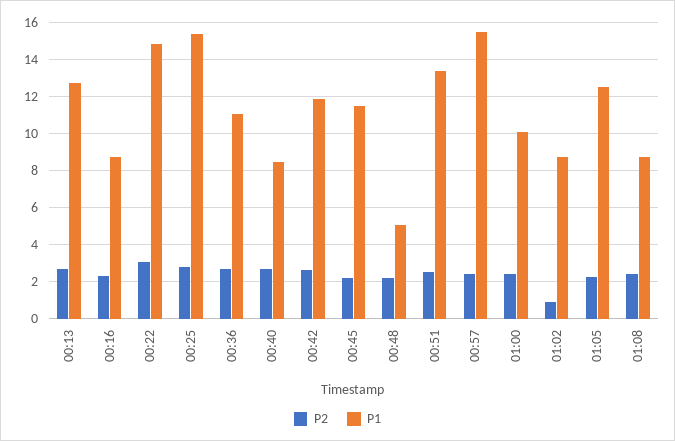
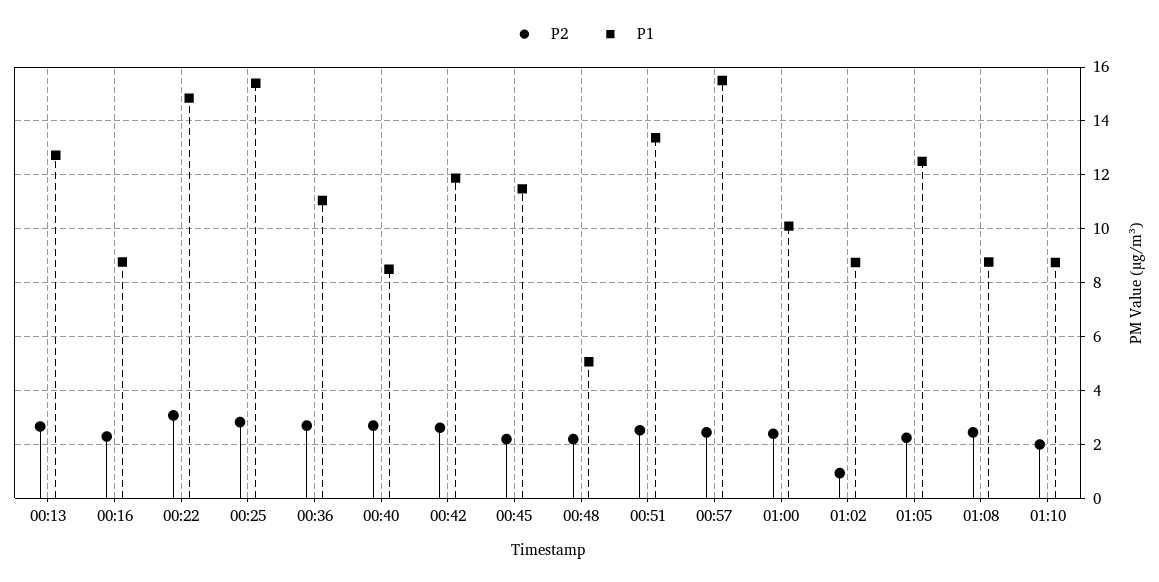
P2, 01:10: none -> 2
P1, 01:10: none -> 8.75

